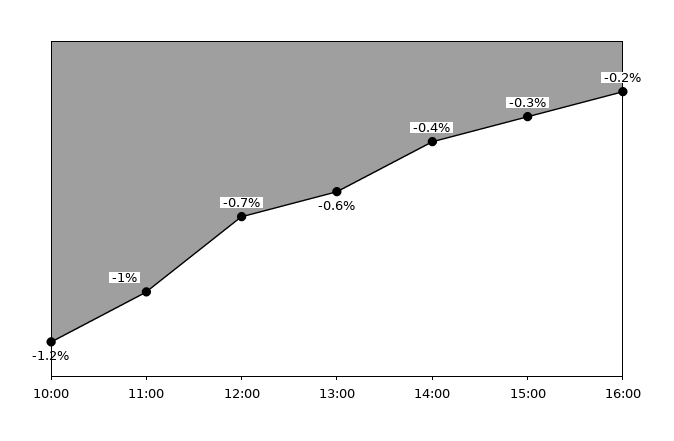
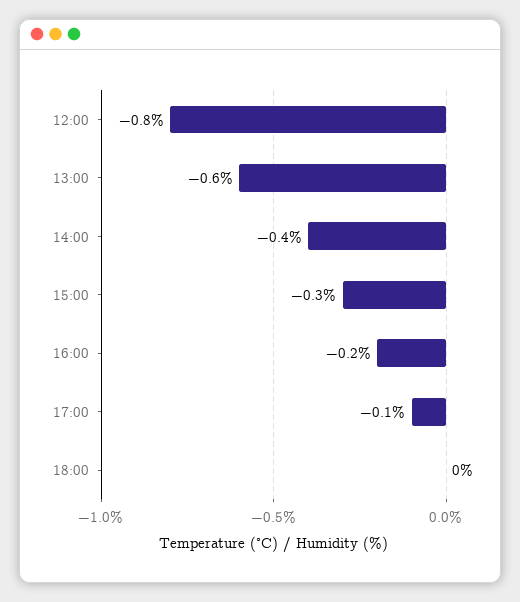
10:00: -1.2 -> none
11:00: -1 -> none
12:00: -0.7 -> -0.8
17:00: none -> -0.1
18:00: none -> 0

